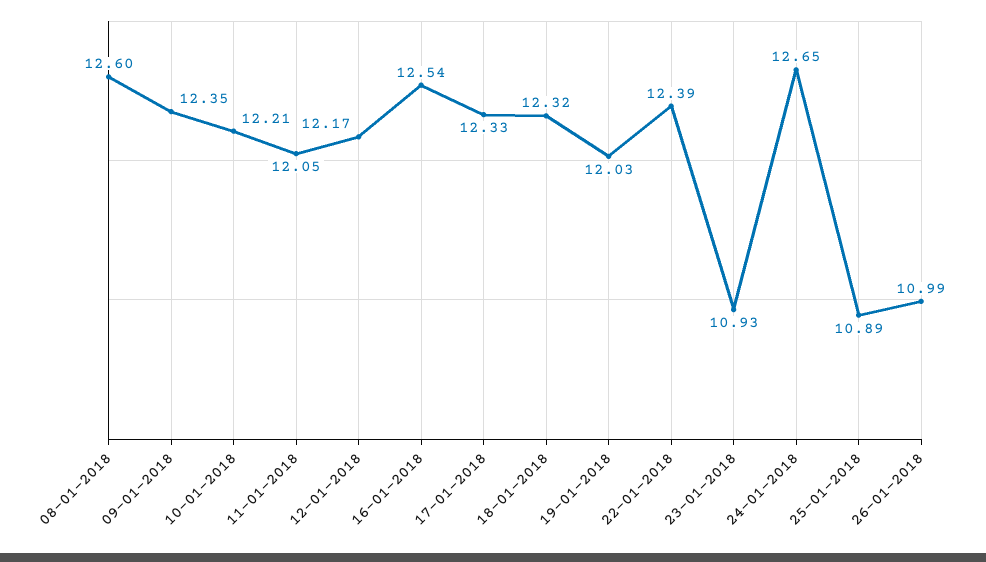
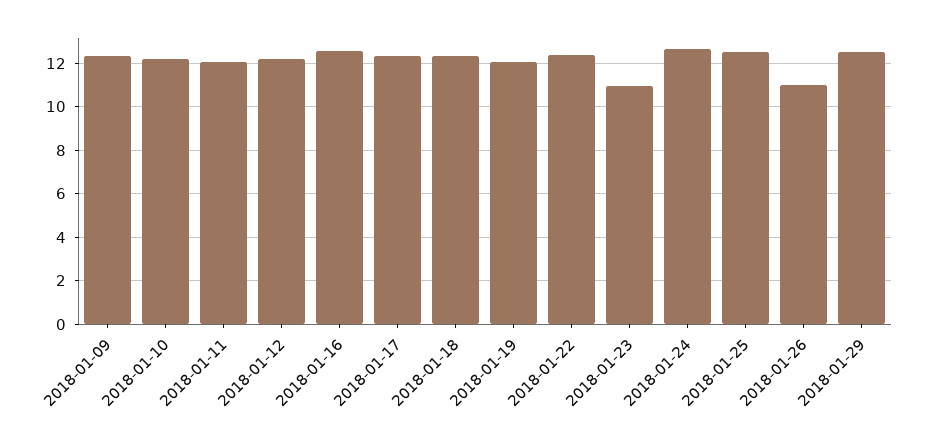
08-01-2018: 12.6 -> none
25-01-2018: 10.89 -> 12.5
2018-01-29: none -> 12.5

